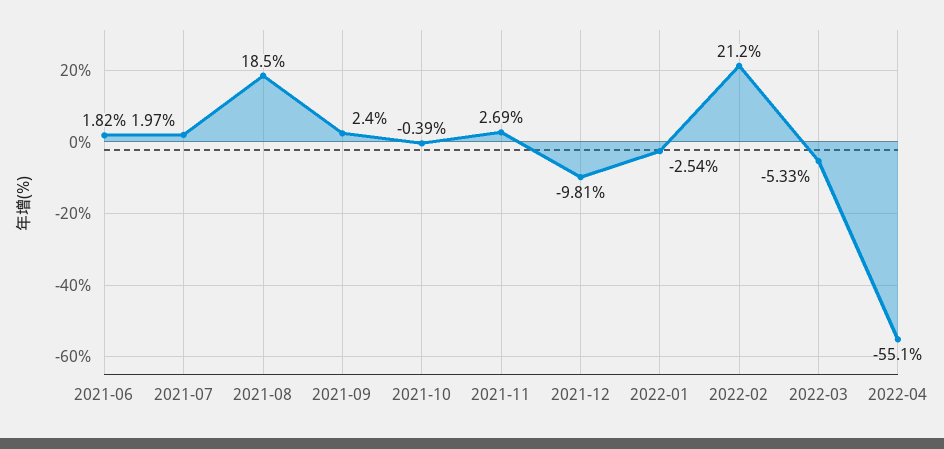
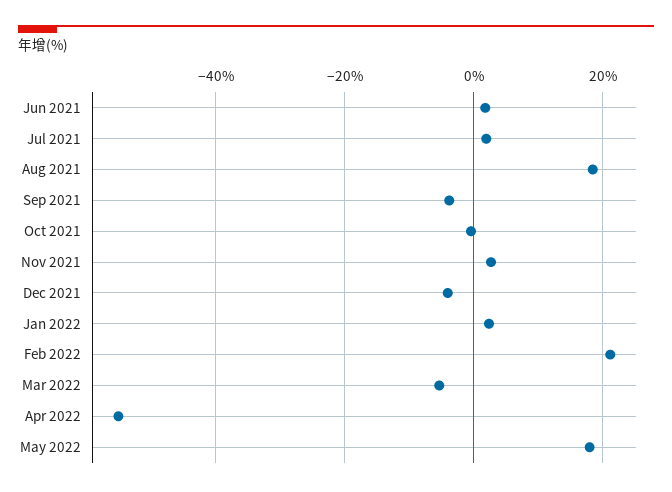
2021-09: 2.4 -> -4
2021-12: -9.81 -> -4
2022-01: -2.54 -> 2
May 2022: none -> 18

